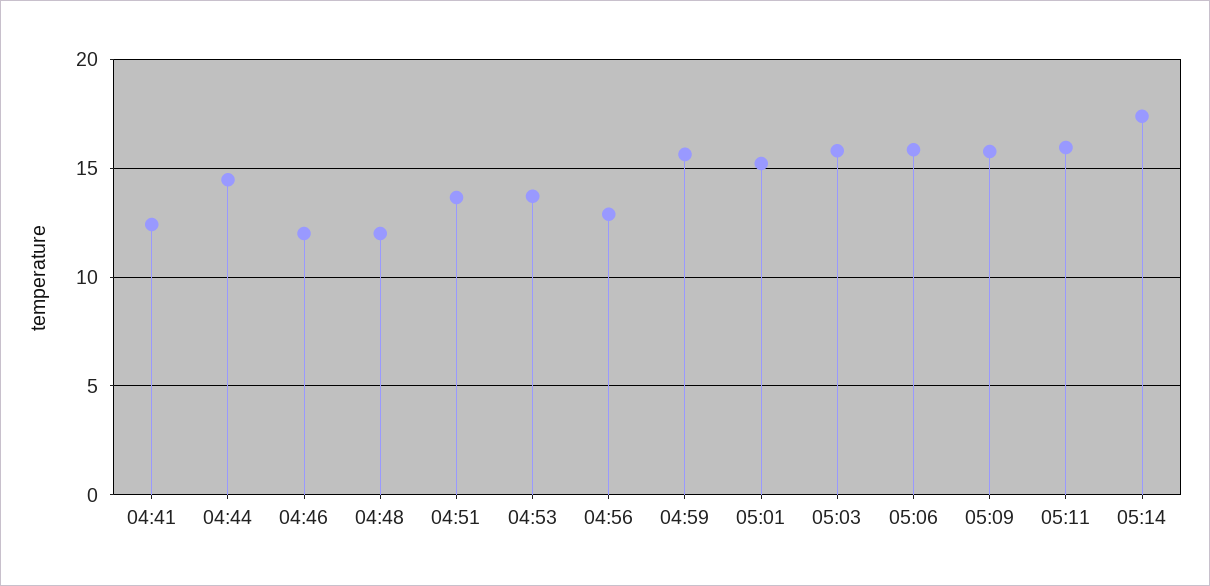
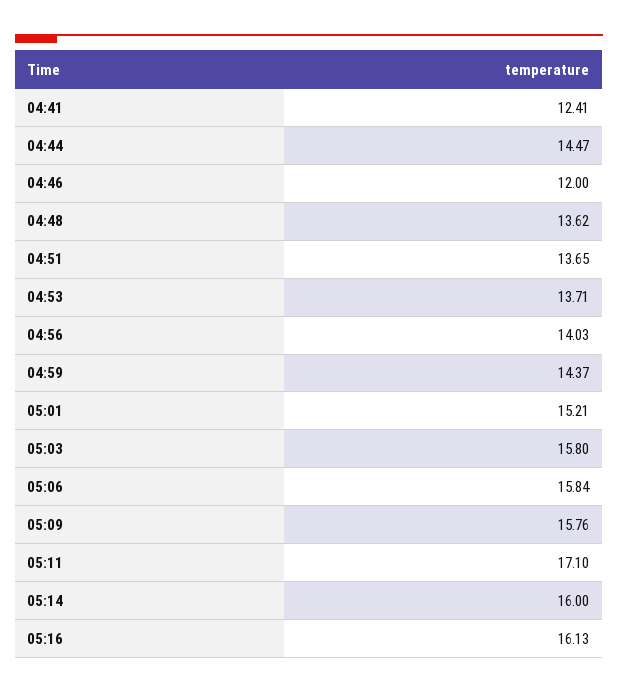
04:48: 12 -> 13.62
04:56: 13 -> 14.03
04:59: 15.5 -> 14.37
05:11: 16 -> 17.1
05:14: 17.5 -> 16
05:16: none -> 16.13

